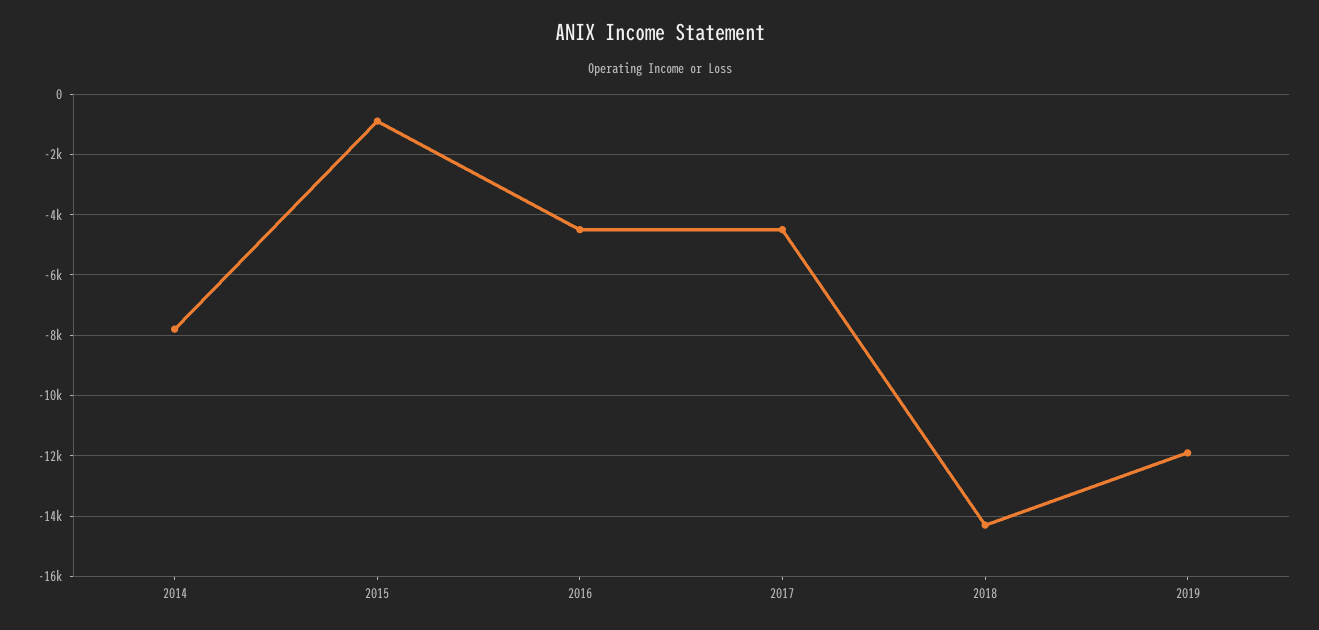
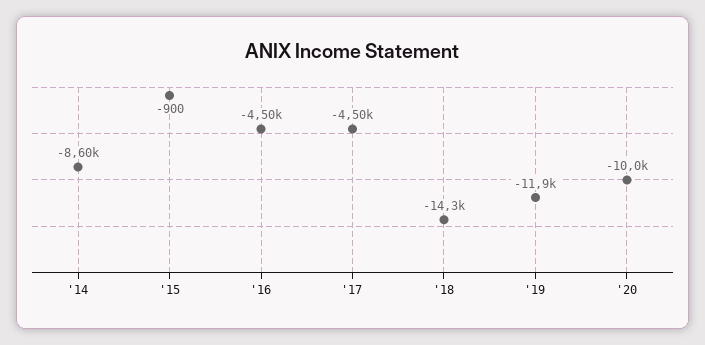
2014: -7800 -> -8600
'20: none -> -10000

